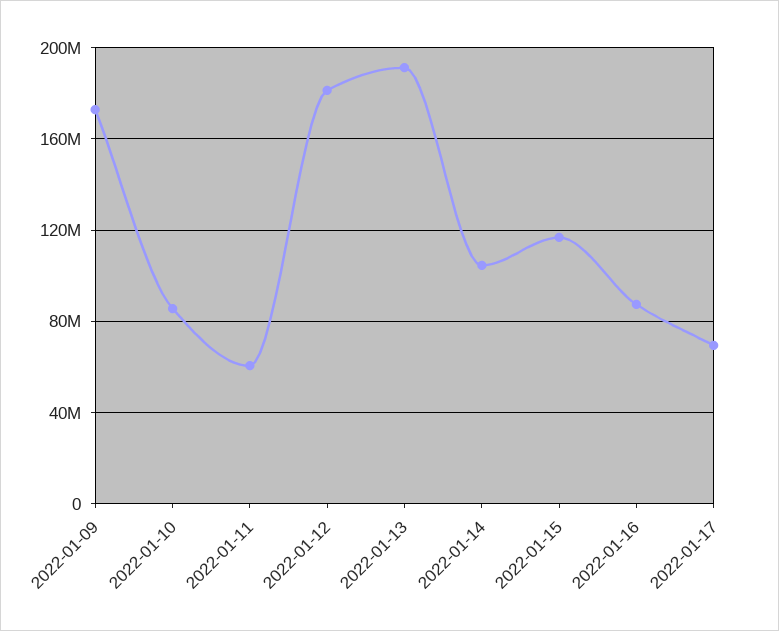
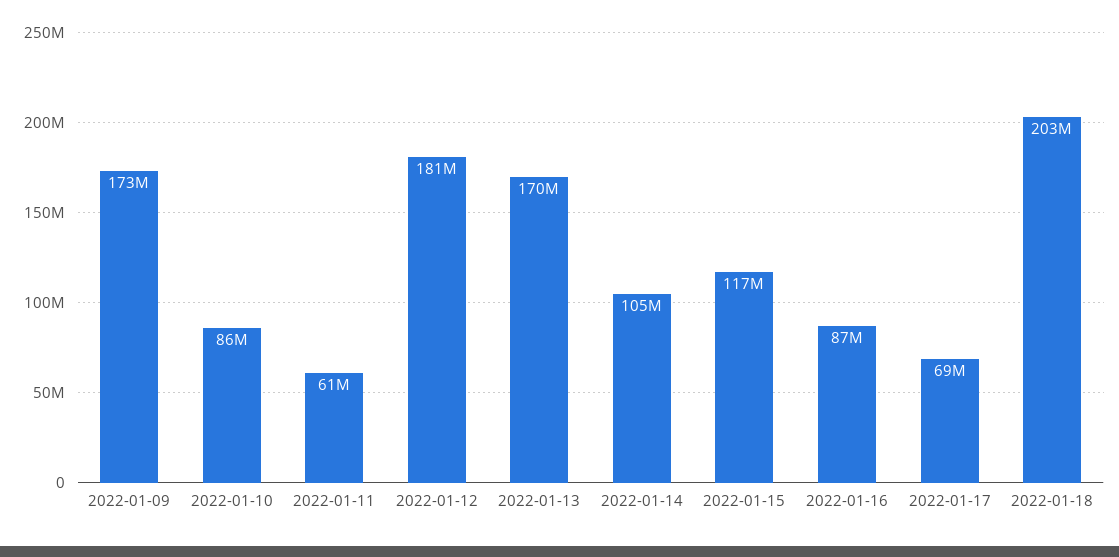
2022-01-13: 190000000 -> 170000000
2022-01-18: none -> 203000000

